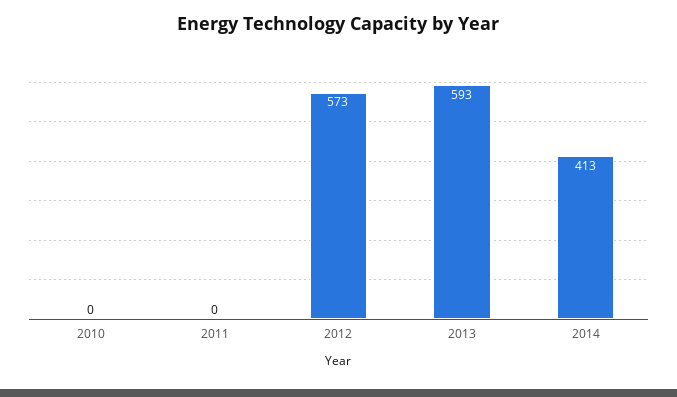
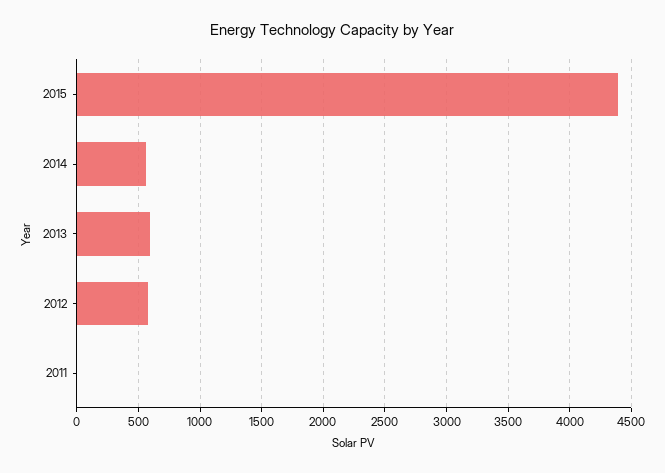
2010: 0 -> none
2014: 413 -> 550
2015: none -> 4400

